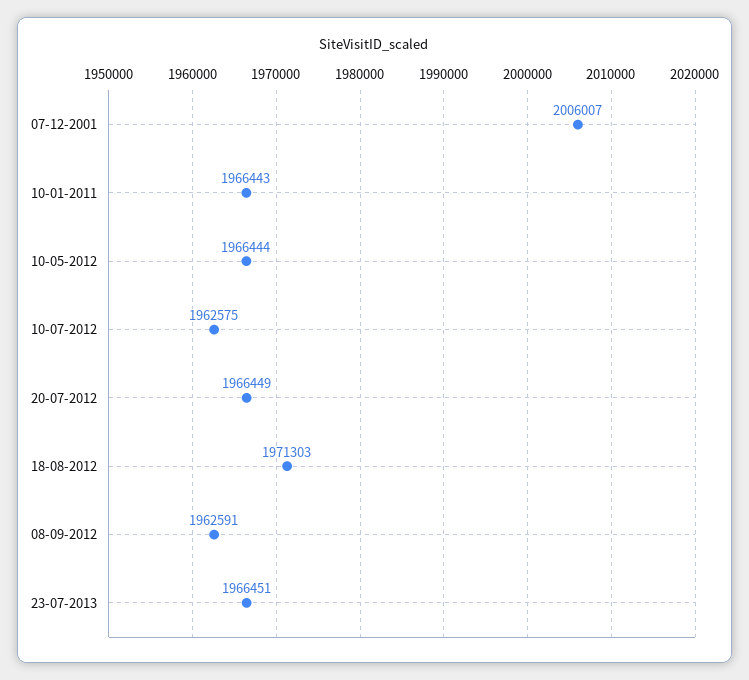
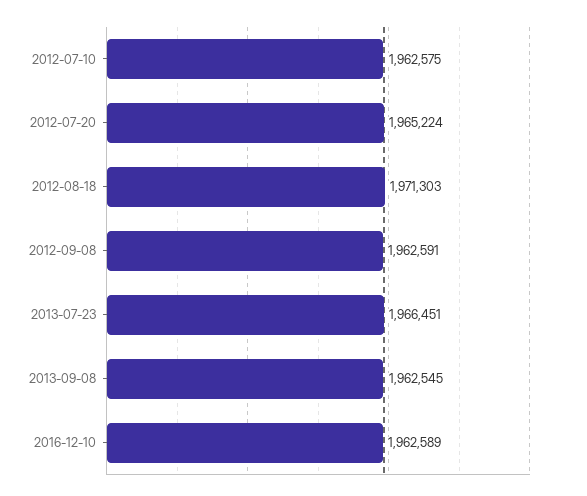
07-12-2001: 2006007 -> none
10-01-2011: 1966443 -> none
10-05-2012: 1966444 -> none
20-07-2012: 1966449 -> 1965224
2013-09-08: none -> 1962545
2016-12-10: none -> 1962589

